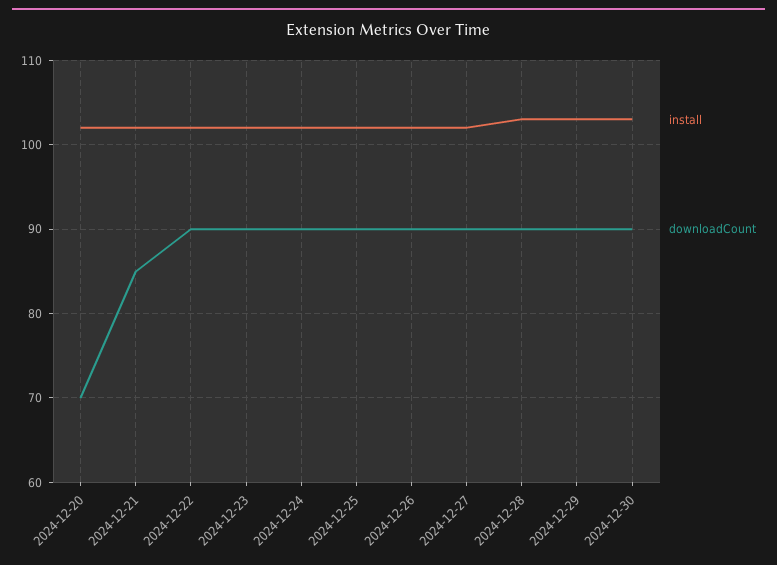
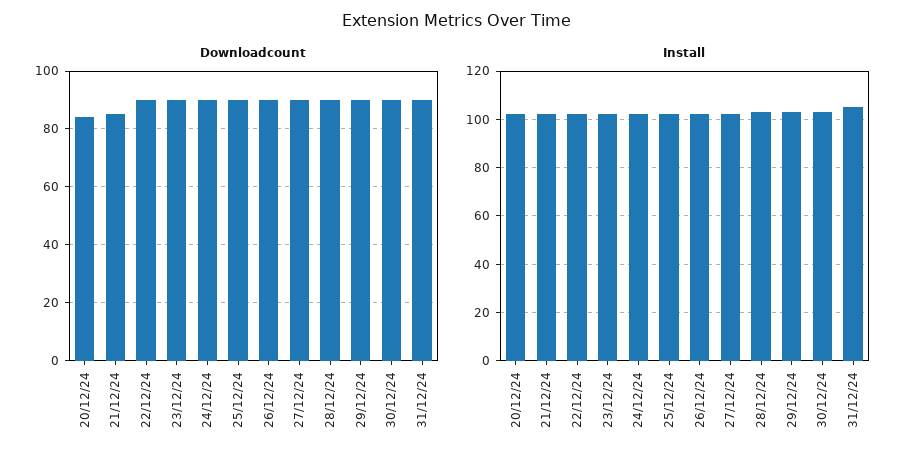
downloadCount, 2024-12-20: 70 -> 85
downloadCount, 31/12/24: none -> 90
install, 31/12/24: none -> 105

